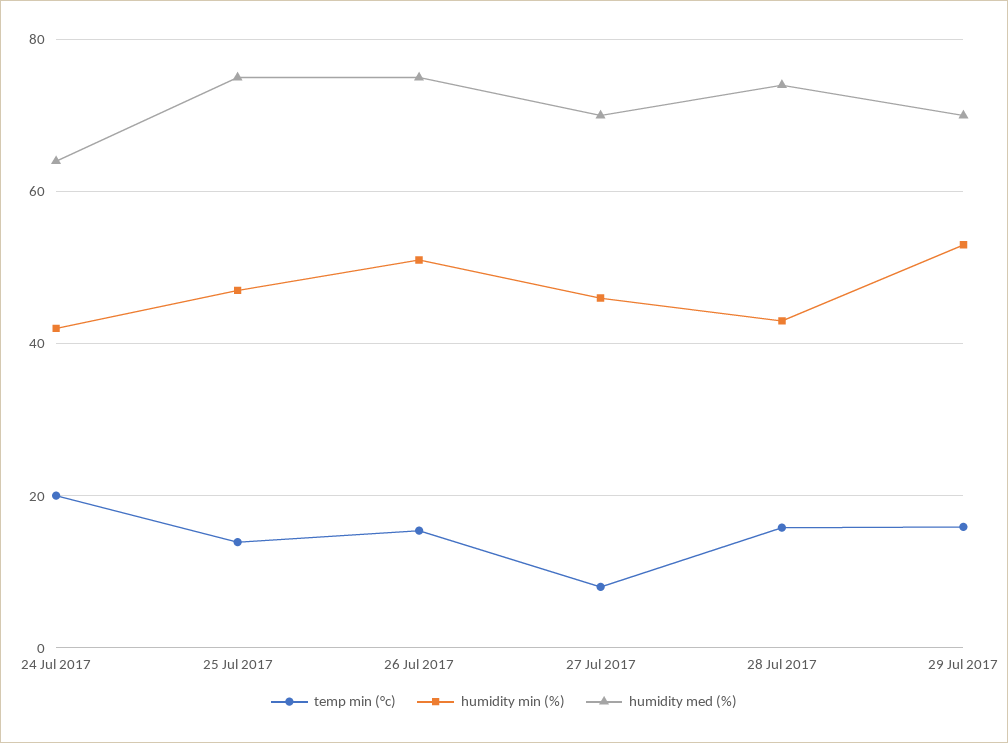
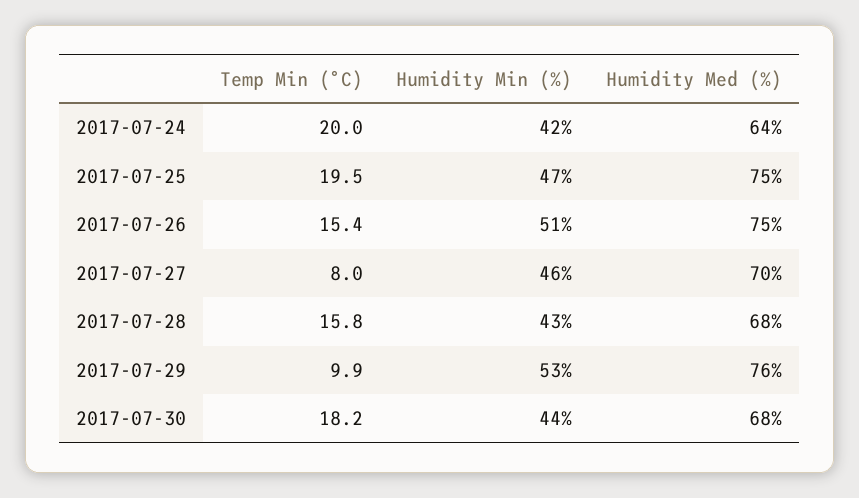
temp min (°c), 25 Jul 2017: 14 -> 19.5
humidity med (%), 28 Jul 2017: 74 -> 68
temp min (°c), 29 Jul 2017: 16 -> 9.9
humidity med (%), 29 Jul 2017: 70 -> 76
temp min (°c), 2017-07-30: none -> 18.2
humidity min (%), 2017-07-30: none -> 44
humidity med (%), 2017-07-30: none -> 68

